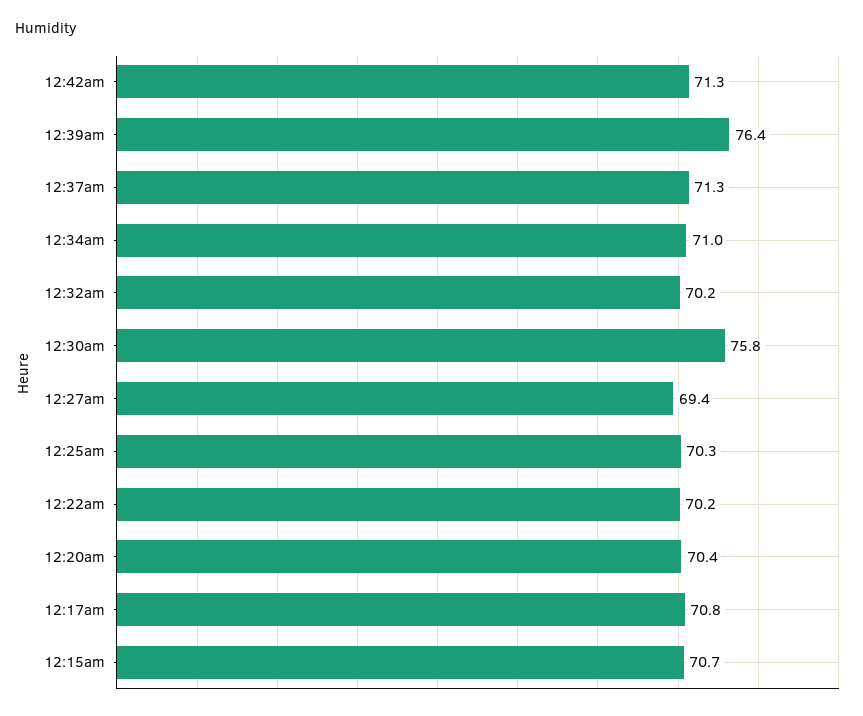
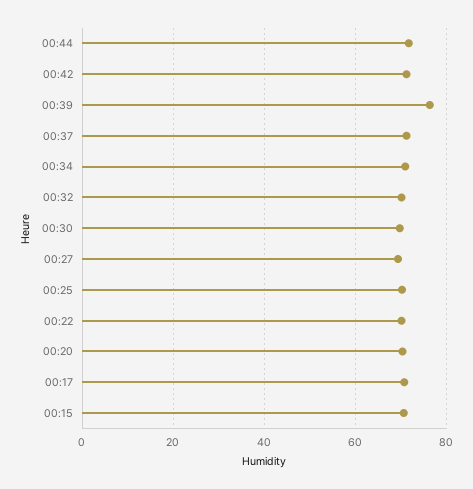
12:30am: 75.8 -> 70
00:44: none -> 72

